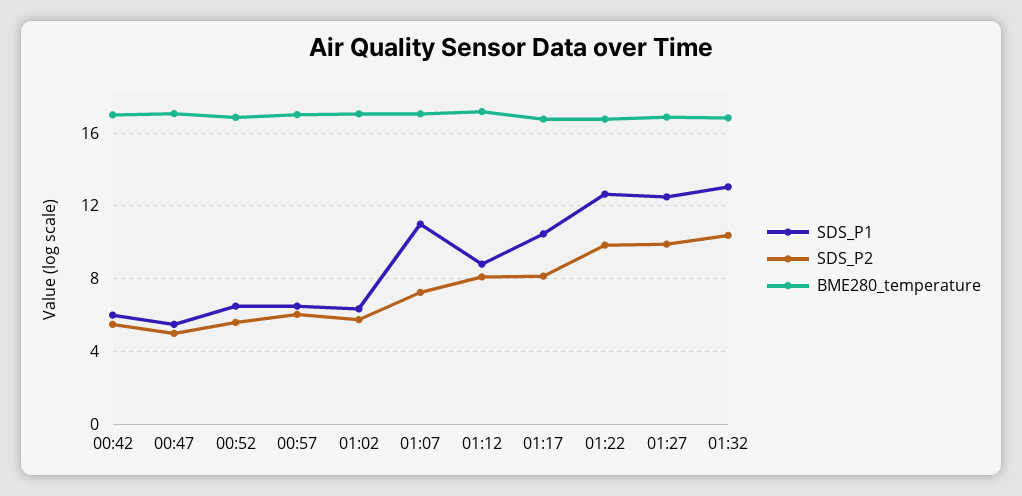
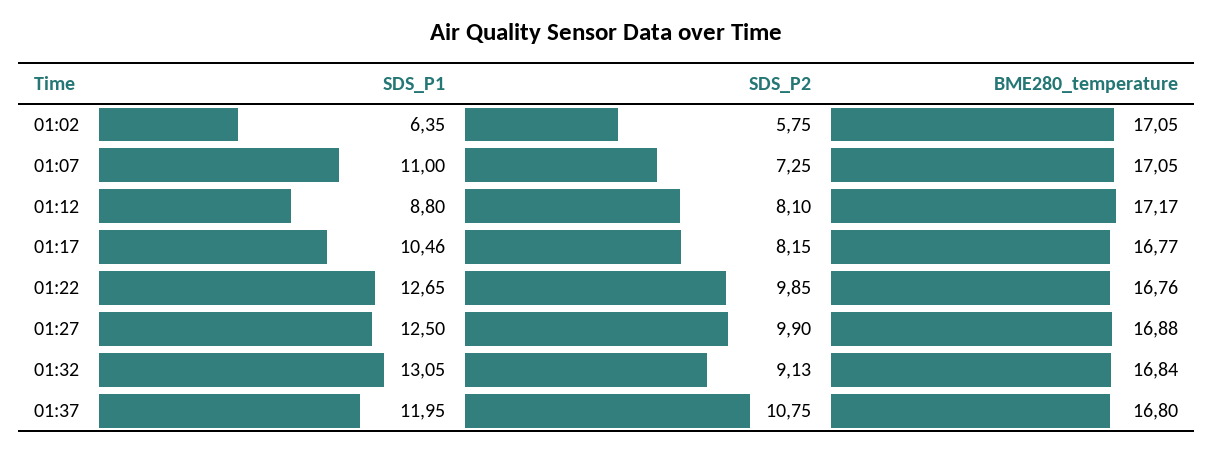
SDS_P1, 00:42: 6 -> none
SDS_P2, 00:42: 5.5 -> none
BME280_temperature, 00:42: 17 -> none
SDS_P1, 00:47: 5.5 -> none
SDS_P2, 00:47: 5 -> none
BME280_temperature, 00:47: 17 -> none
SDS_P1, 00:52: 6.5 -> none
SDS_P2, 00:52: 5.5 -> none
BME280_temperature, 00:52: 17 -> none
SDS_P1, 00:57: 6.5 -> none
SDS_P2, 00:57: 6 -> none
BME280_temperature, 00:57: 17 -> none
SDS_P2, 01:32: 10.5 -> 9.13
SDS_P1, 01:37: none -> 11.95
SDS_P2, 01:37: none -> 10.75
BME280_temperature, 01:37: none -> 16.8

